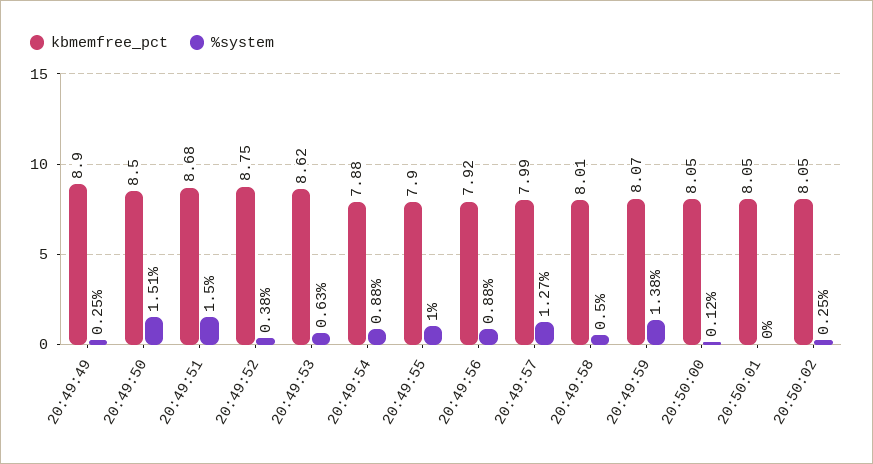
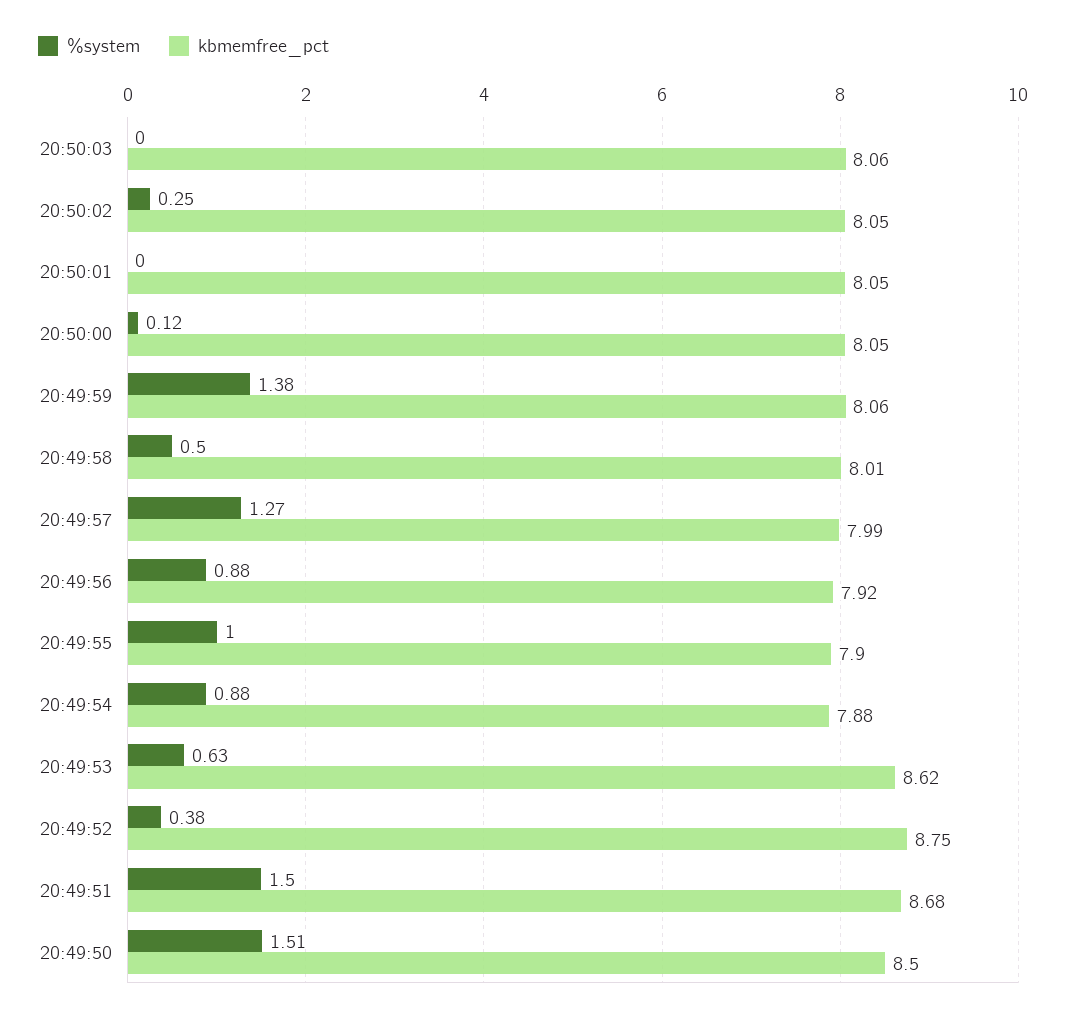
kbmemfree_pct, 20:49:49: 8.9 -> none
%system, 20:49:49: 0.25 -> none
kbmemfree_pct, 20:49:59: 8.07 -> 8.06
%system, 20:50:03: none -> 0
kbmemfree_pct, 20:50:03: none -> 8.06

